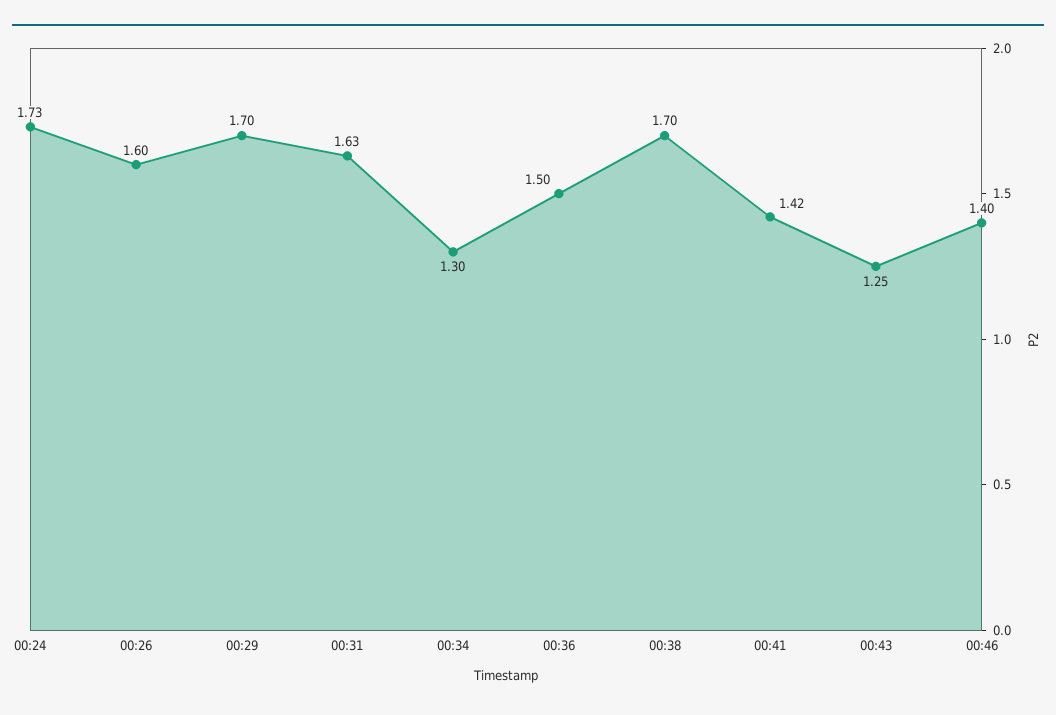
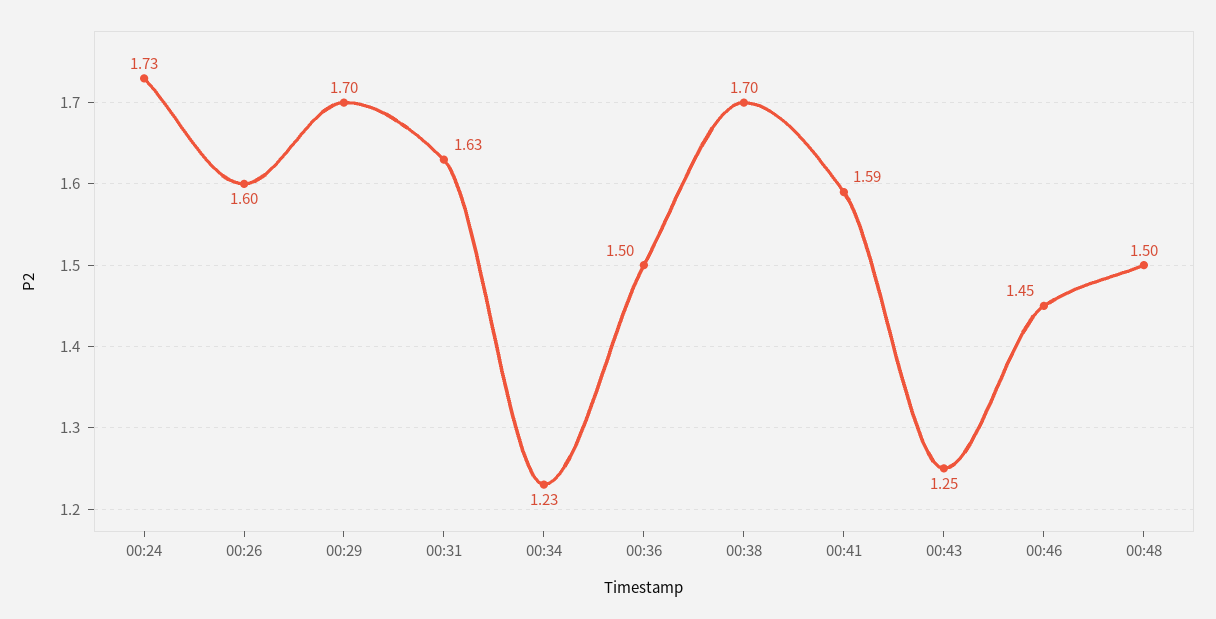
00:34: 1.3 -> 1.23
00:41: 1.42 -> 1.59
00:46: 1.4 -> 1.45
00:48: none -> 1.5

